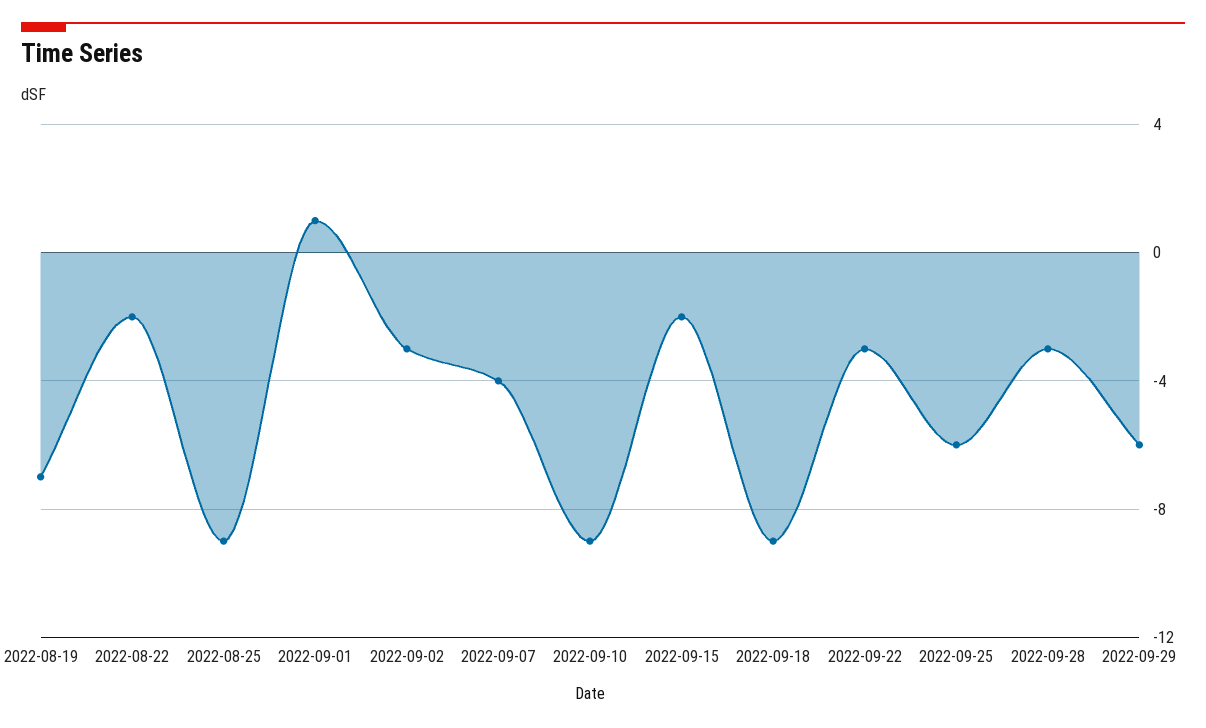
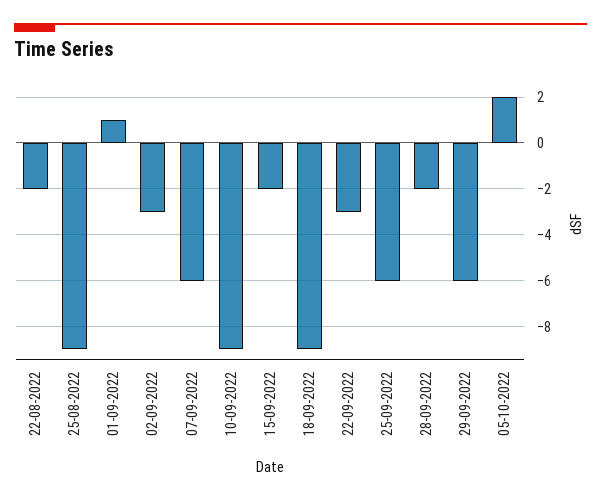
2022-08-19: -7 -> none
2022-09-07: -4 -> -6
2022-09-28: -3 -> -2
05-10-2022: none -> 2

